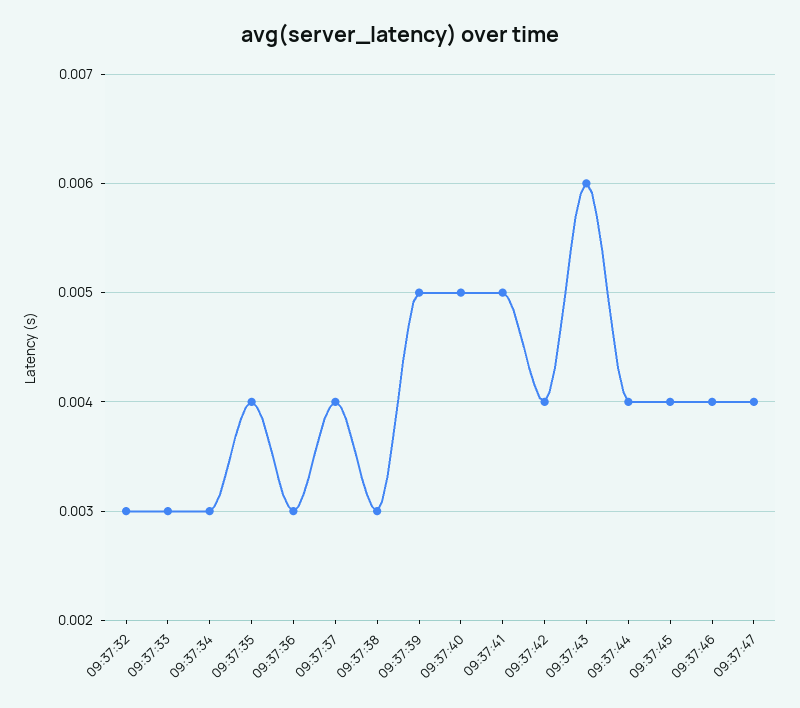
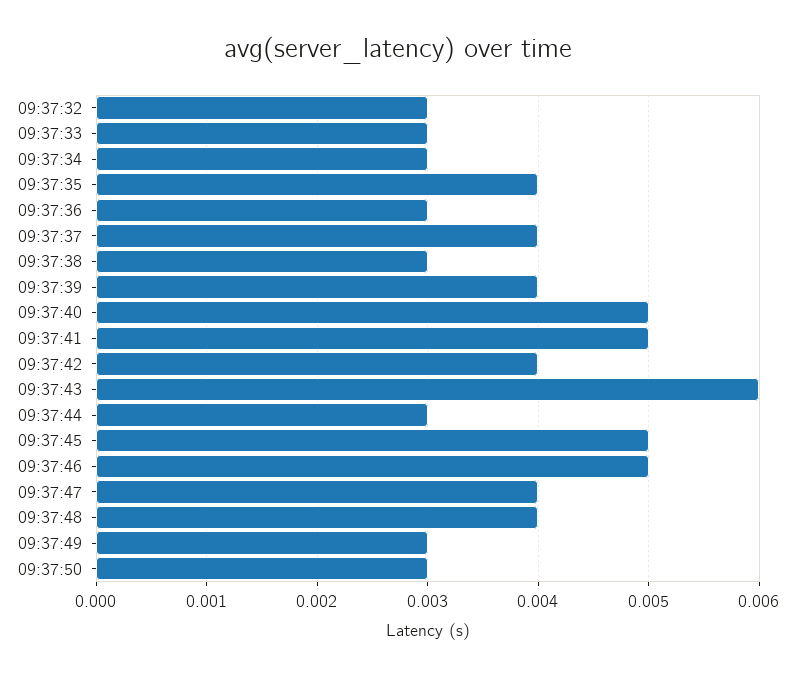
09:37:39: 0.005 -> 0.004
09:37:44: 0.004 -> 0.003
09:37:45: 0.004 -> 0.005
09:37:46: 0.004 -> 0.005
09:37:48: none -> 0.004
09:37:49: none -> 0.003
09:37:50: none -> 0.003

